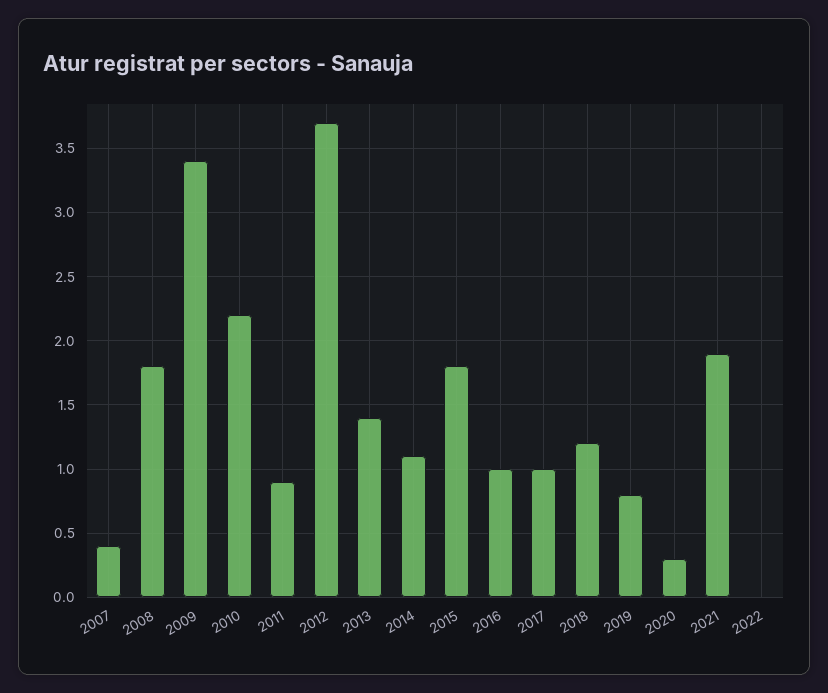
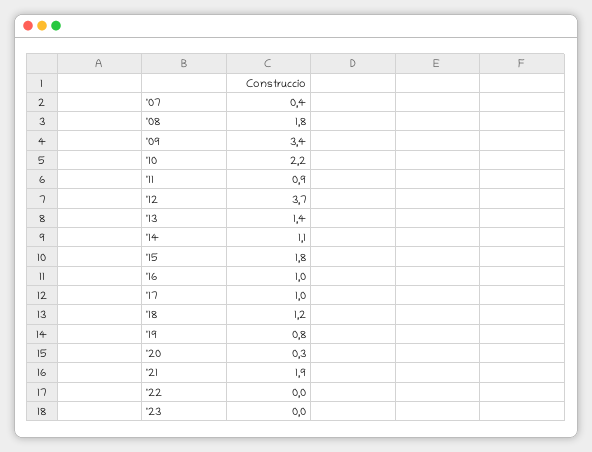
'23: none -> 0

